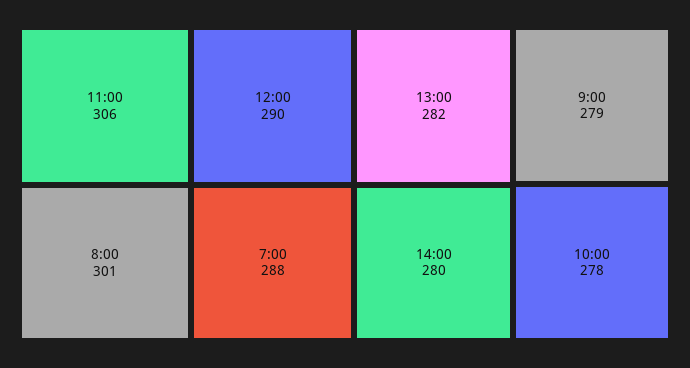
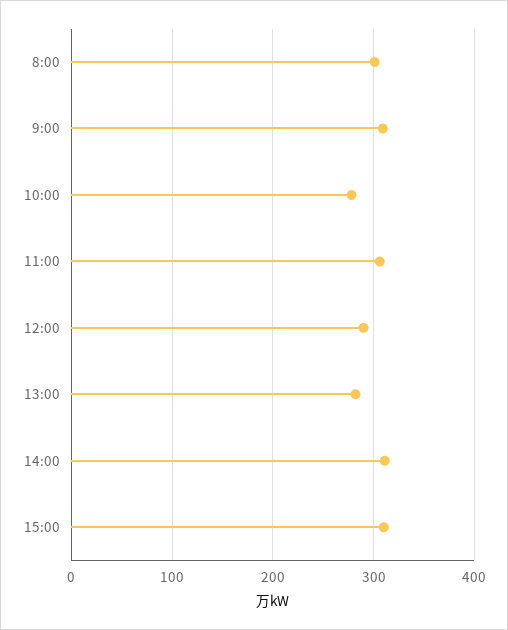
7:00: 288 -> none
14:00: 280 -> 310
9:00: 279 -> 310
15:00: none -> 310

